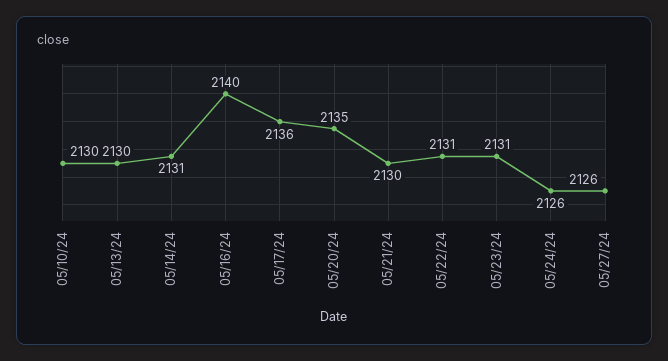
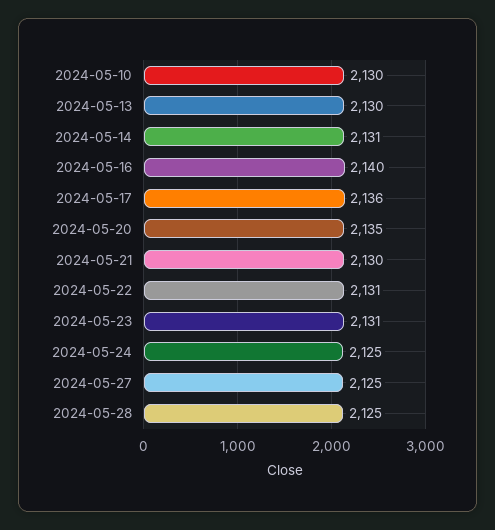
05/24/24: 2126 -> 2125
05/27/24: 2126 -> 2125
2024-05-28: none -> 2125

